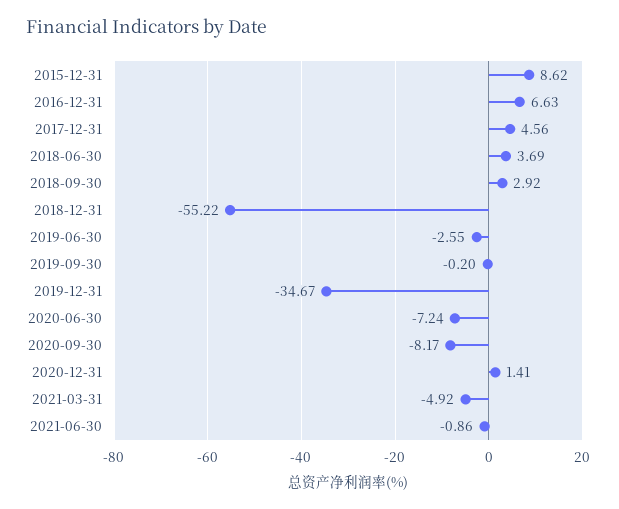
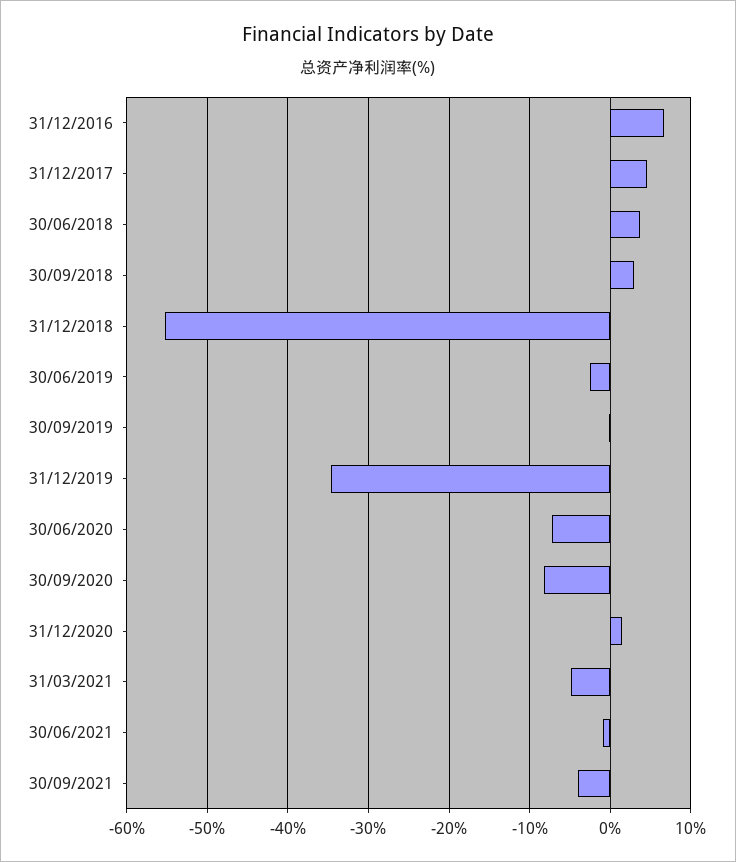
2015-12-31: 8.62 -> none
30/09/2021: none -> -4

